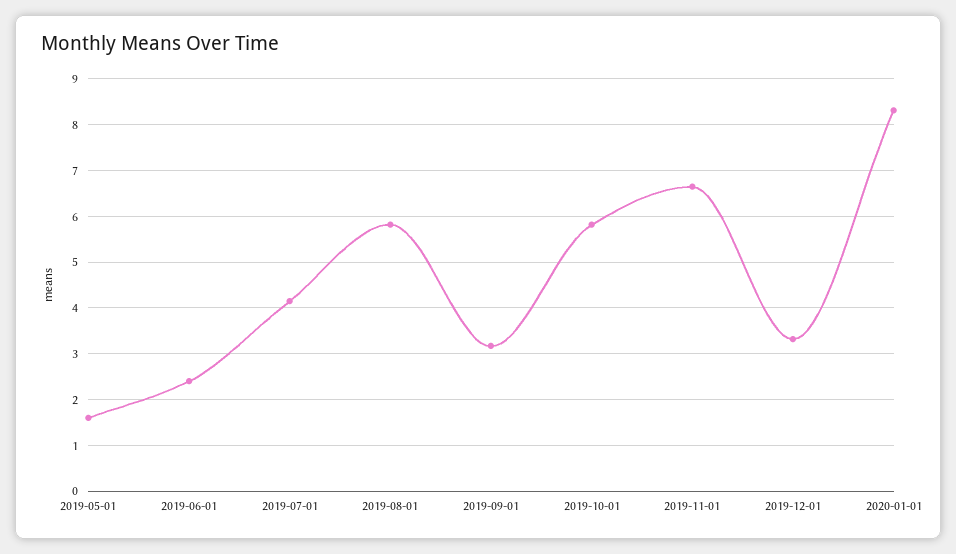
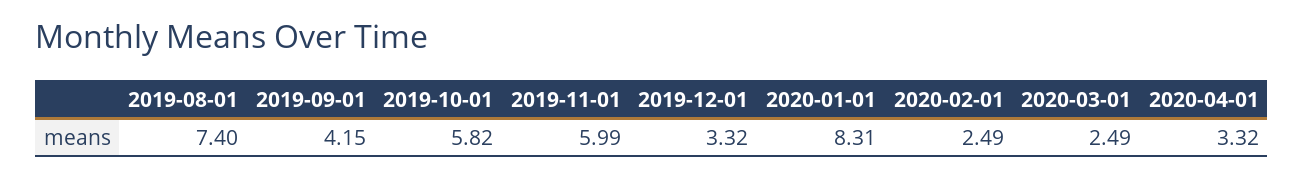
2019-05-01: 1.6 -> none
2019-06-01: 2.4 -> none
2019-07-01: 4.2 -> none
2019-08-01: 5.8 -> 7.4
2019-09-01: 3.2 -> 4.15
2019-11-01: 6.6 -> 5.99
2020-02-01: none -> 2.49
2020-03-01: none -> 2.49
2020-04-01: none -> 3.32

